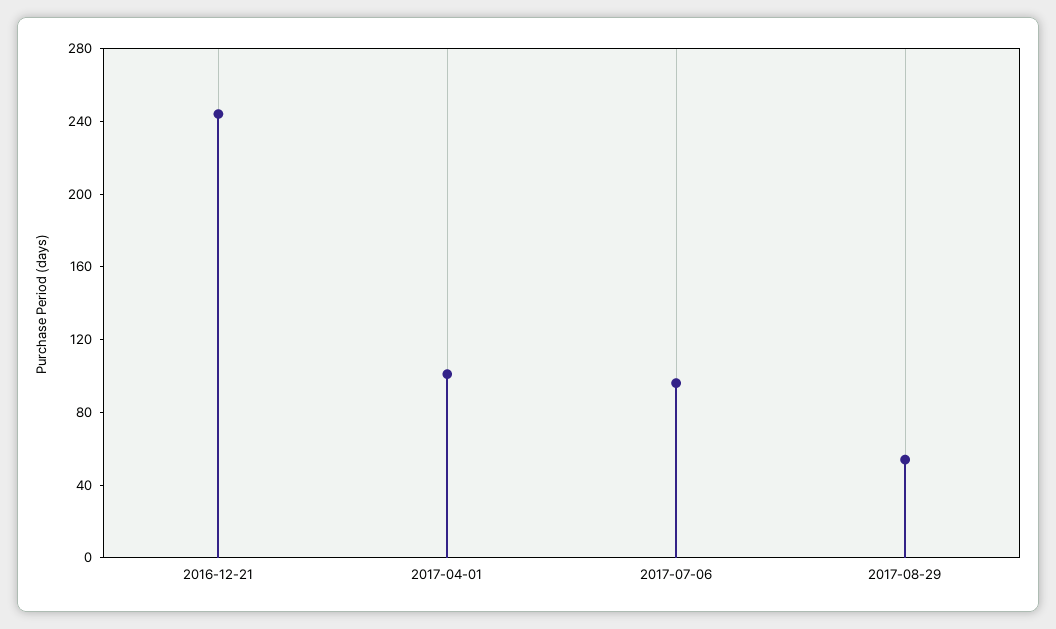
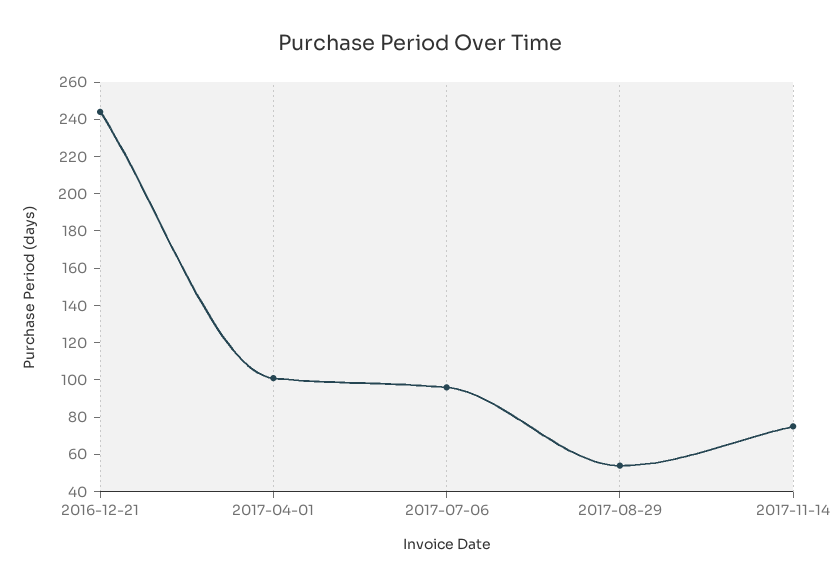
2017-11-14: none -> 75

